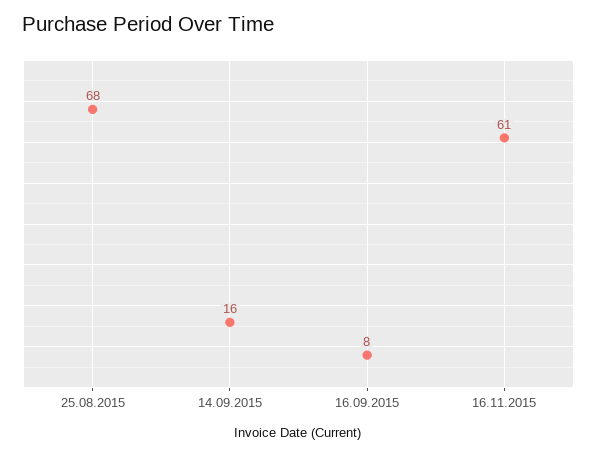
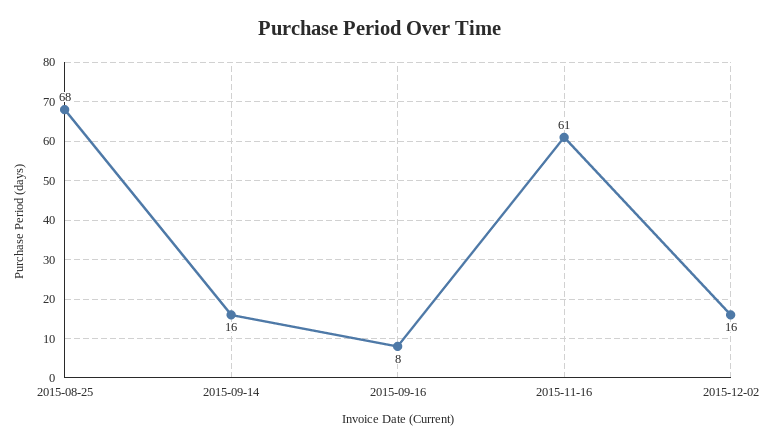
2015-12-02: none -> 16

